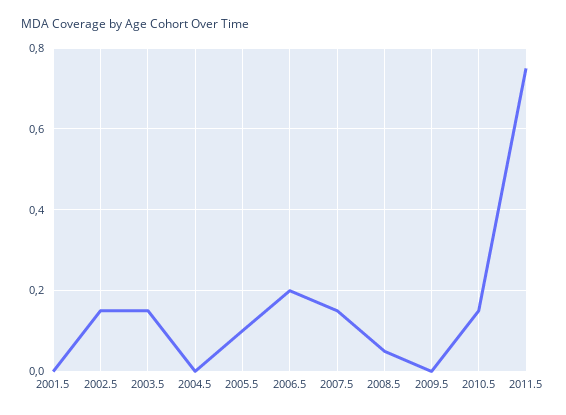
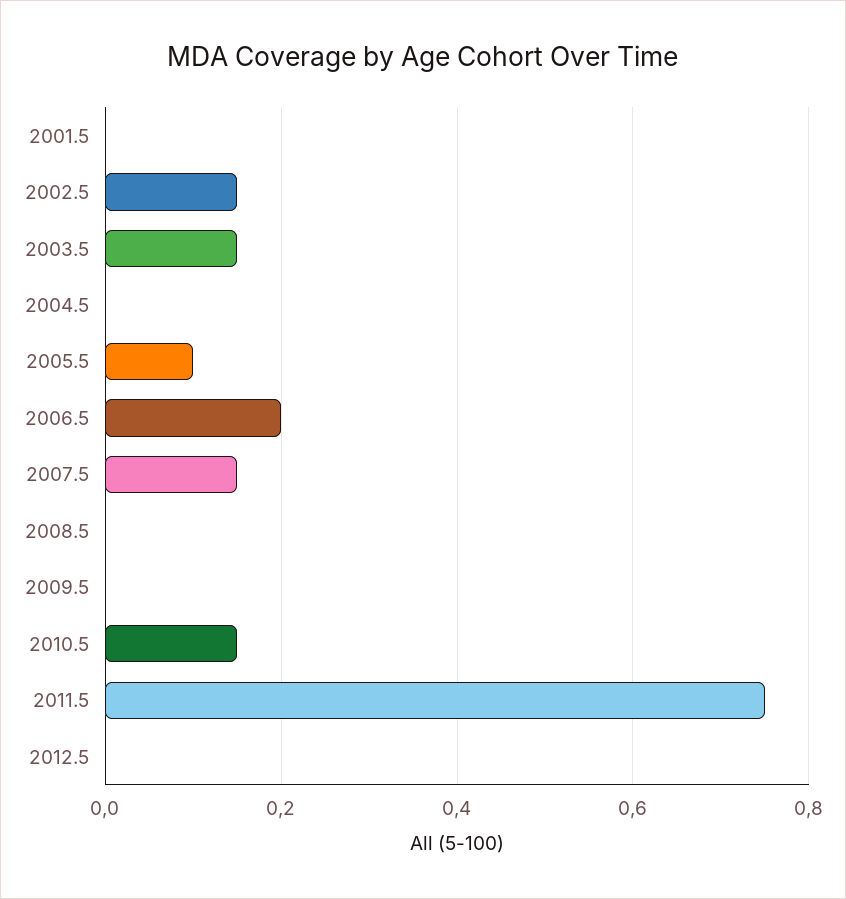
2008.5: 0.05 -> 0
2012.5: none -> 0

